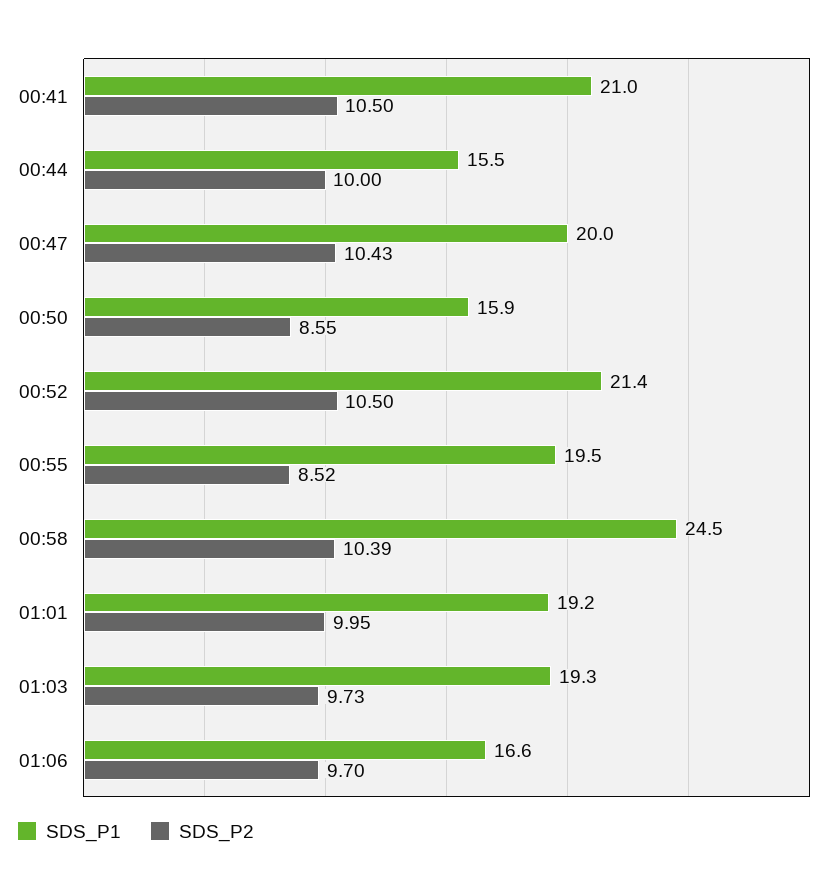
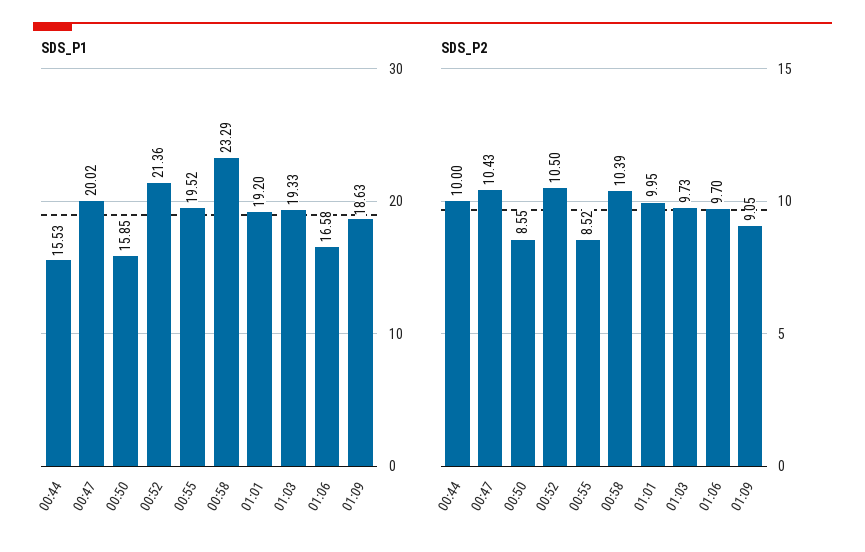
SDS_P1, 00:41: 21 -> none
SDS_P2, 00:41: 10.5 -> none
SDS_P1, 00:58: 24.5 -> 23.29
SDS_P1, 01:09: none -> 18.63
SDS_P2, 01:09: none -> 9.05

